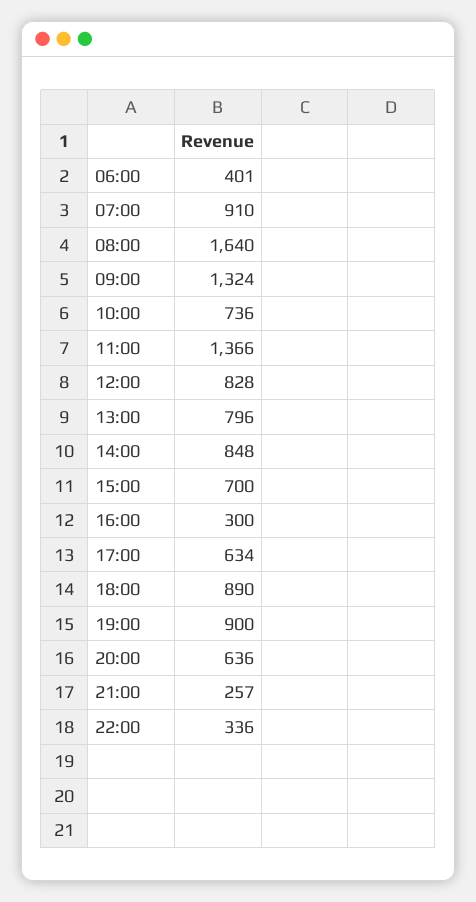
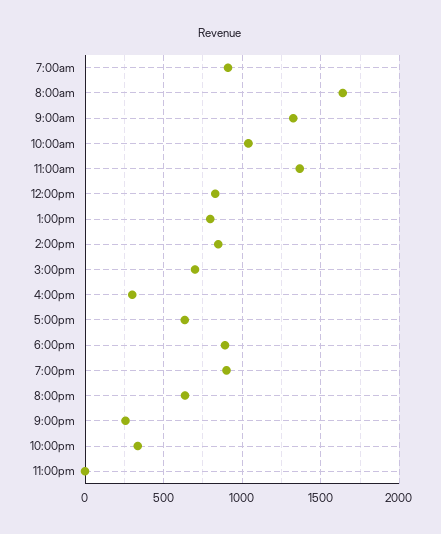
06:00: 401 -> none
10:00: 736 -> 1050
11:00pm: none -> 0

